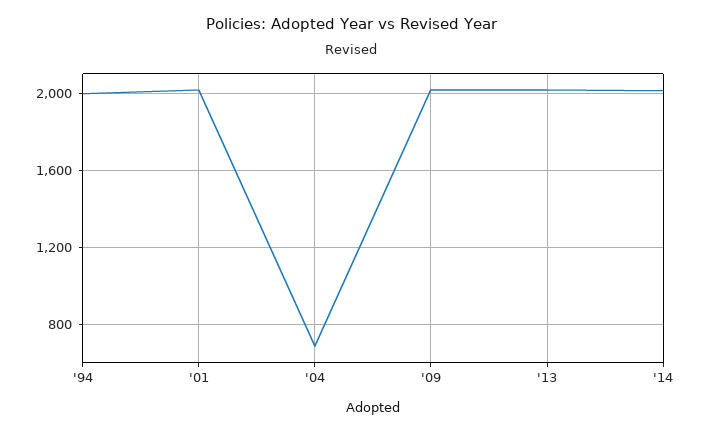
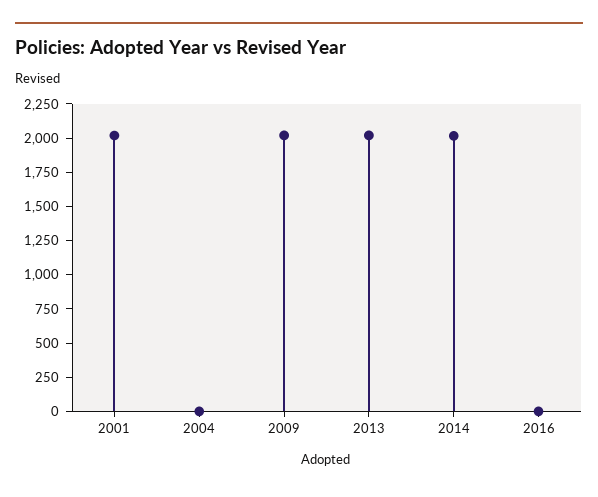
'94: 2000 -> none
'04: 700 -> 0
2016: none -> 0

